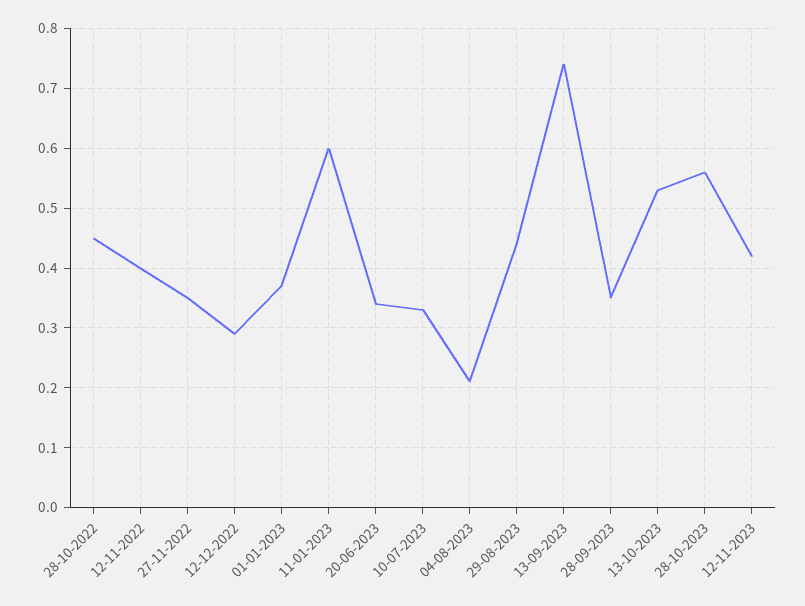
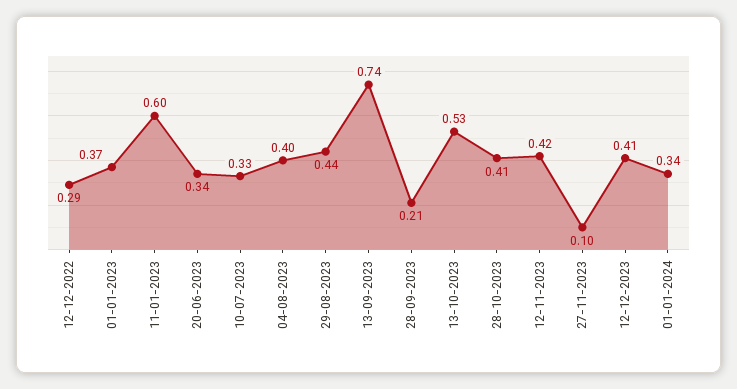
28-10-2022: 0.45 -> none
12-11-2022: 0.4 -> none
27-11-2022: 0.35 -> none
04-08-2023: 0.2 -> 0.4
28-09-2023: 0.35 -> 0.21
28-10-2023: 0.55 -> 0.41
27-11-2023: none -> 0.1
12-12-2023: none -> 0.41
01-01-2024: none -> 0.34

